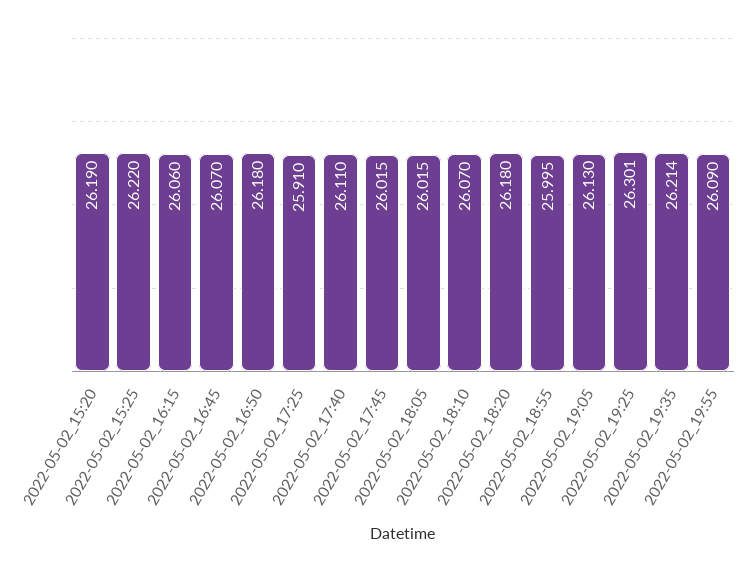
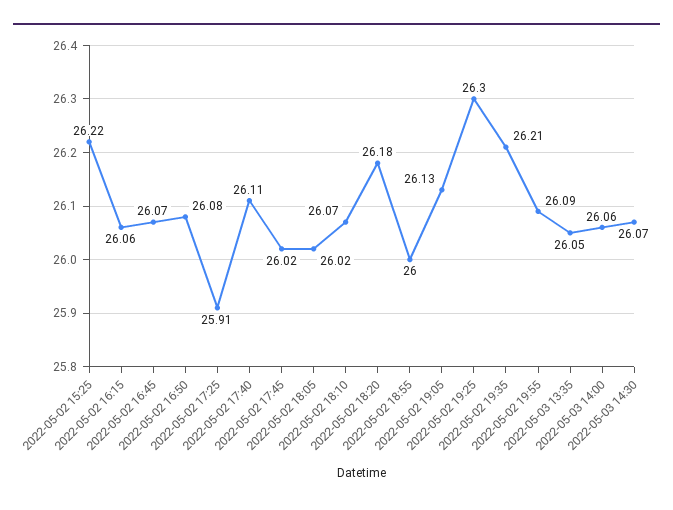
2022-05-02_15:20: 26.19 -> none
2022-05-02_16:50: 26.18 -> 26.08
2022-05-03 13:35: none -> 26.05
2022-05-03 14:00: none -> 26.06
2022-05-03 14:30: none -> 26.07

